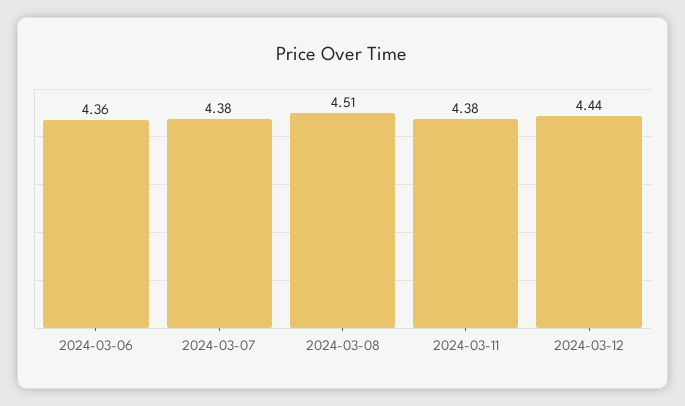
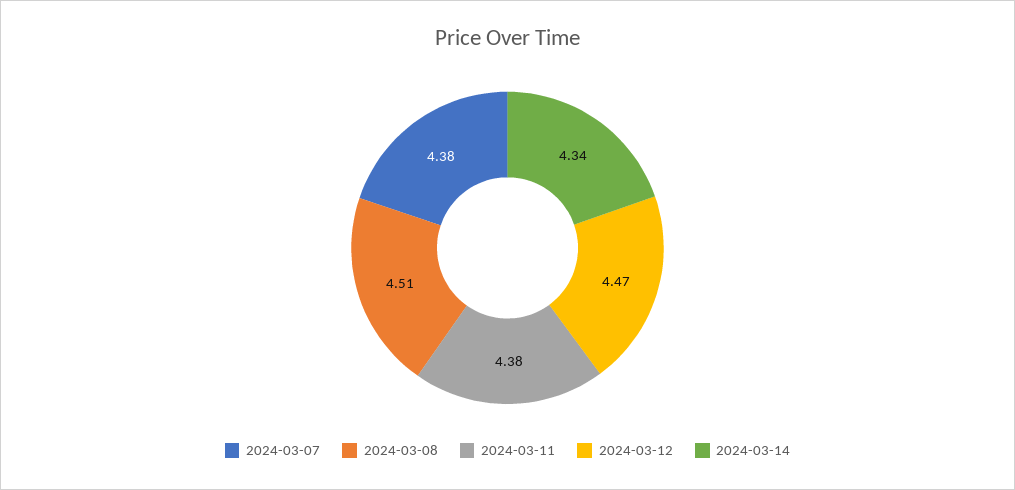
2024-03-06: 4.36 -> none
2024-03-12: 4.44 -> 4.47
2024-03-14: none -> 4.34

